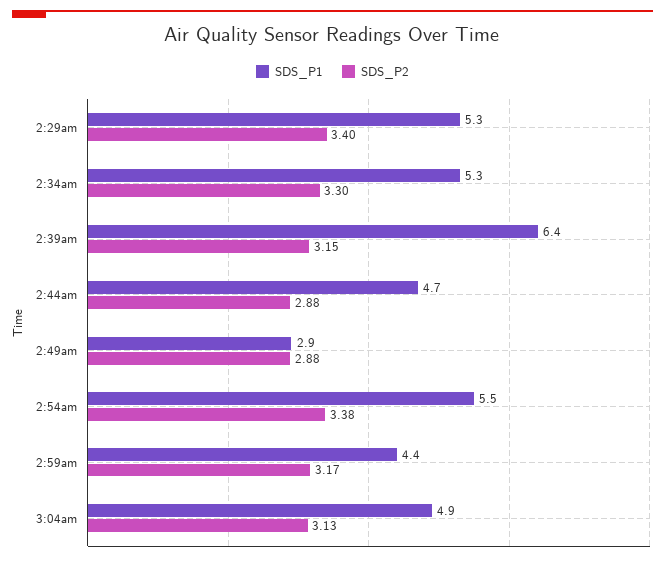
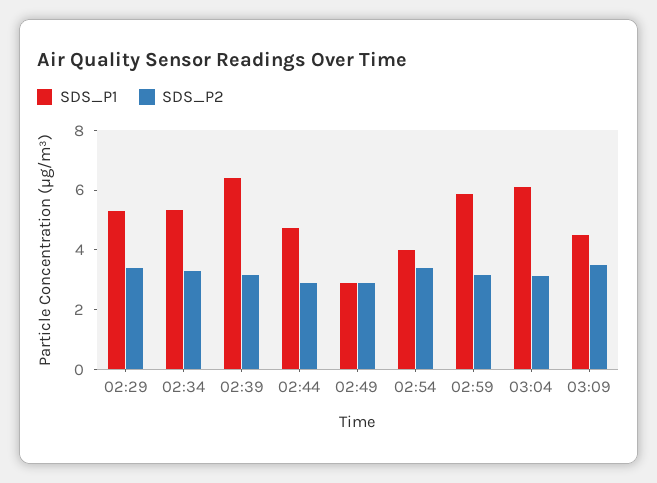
SDS_P1, 2:54am: 5.5 -> 4
SDS_P1, 2:59am: 4.4 -> 6
SDS_P1, 3:04am: 4.9 -> 6
SDS_P1, 03:09: none -> 4.5
SDS_P2, 03:09: none -> 3.5

